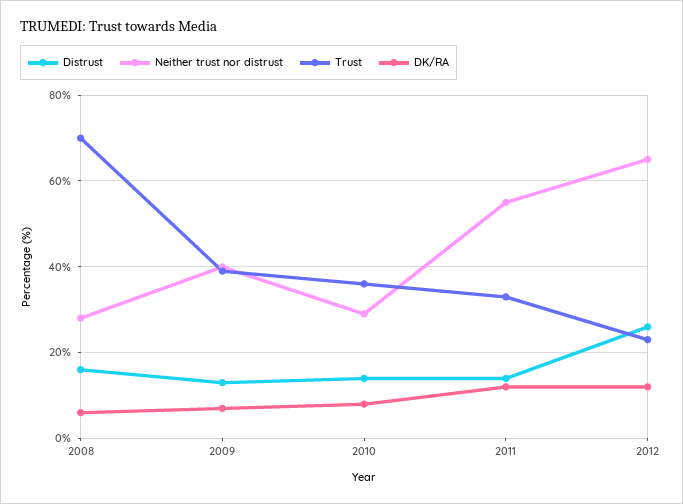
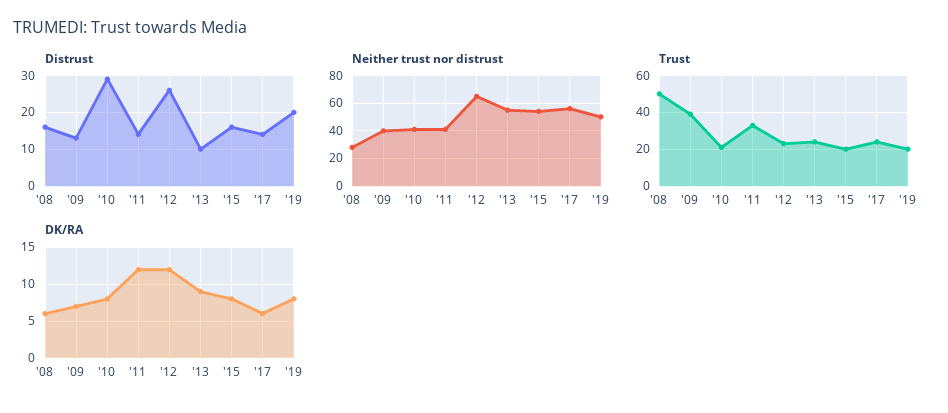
Trust, 2008: 70 -> 50
Distrust, 2010: 15 -> 30
Neither trust nor distrust, 2010: 30 -> 40
Trust, 2010: 35 -> 20
Neither trust nor distrust, 2011: 55 -> 40
Distrust, '13: none -> 10
Distrust, '15: none -> 15
Distrust, '17: none -> 15
Distrust, '19: none -> 20
Neither trust nor distrust, '13: none -> 55
Neither trust nor distrust, '15: none -> 55
Neither trust nor distrust, '17: none -> 55
Neither trust nor distrust, '19: none -> 50
Trust, '13: none -> 25
Trust, '15: none -> 20
Trust, '17: none -> 25
Trust, '19: none -> 20
DK/RA, '13: none -> 9
DK/RA, '15: none -> 8
DK/RA, '17: none -> 6
DK/RA, '19: none -> 8

